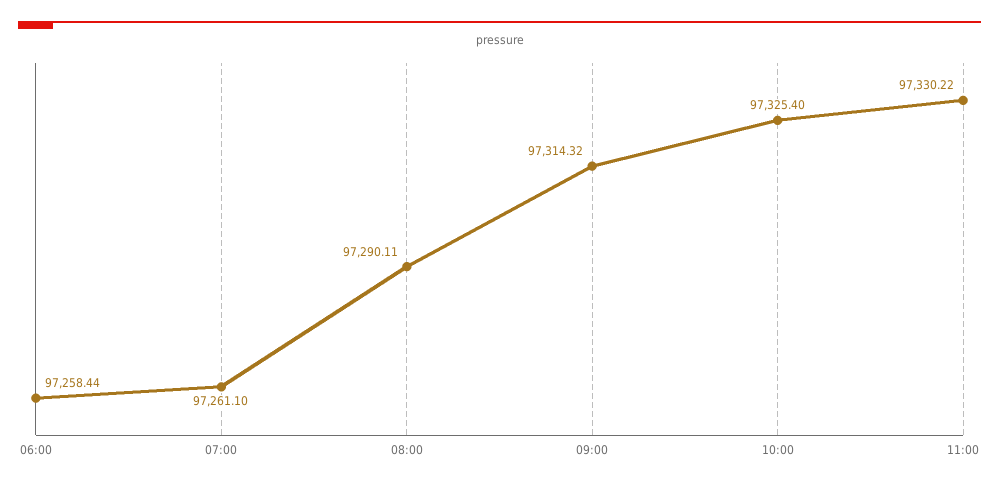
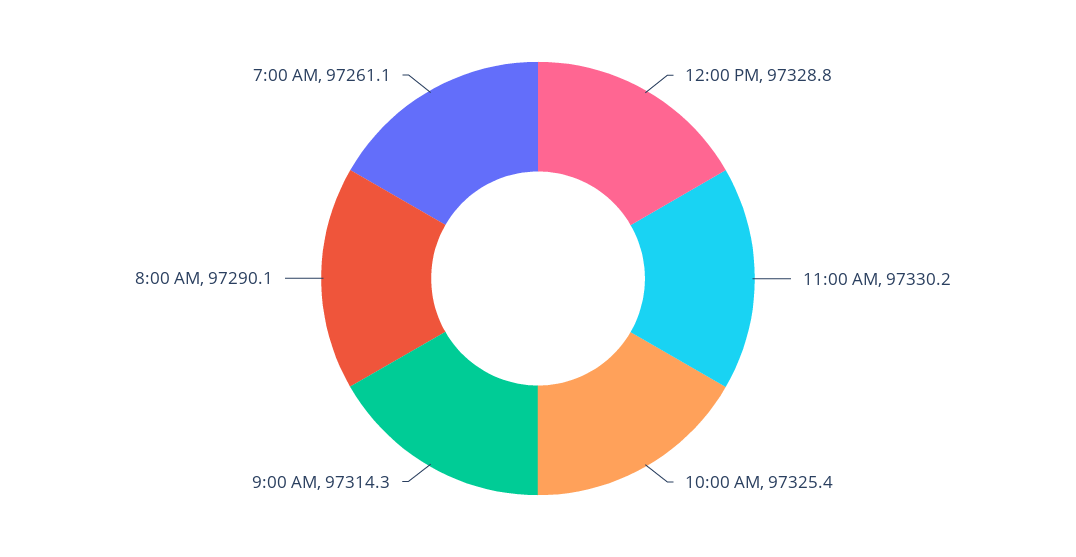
06:00: 97258.44 -> none
12:00 PM: none -> 97328.8

